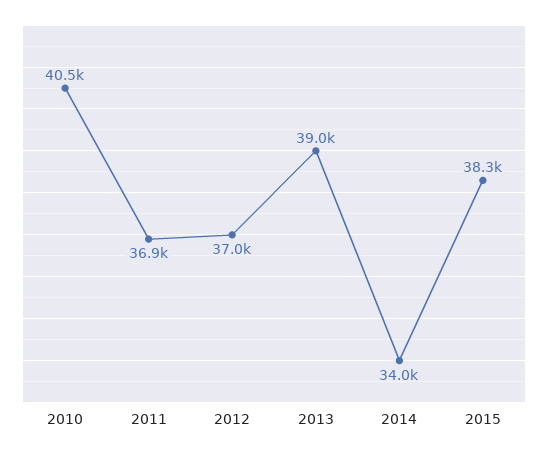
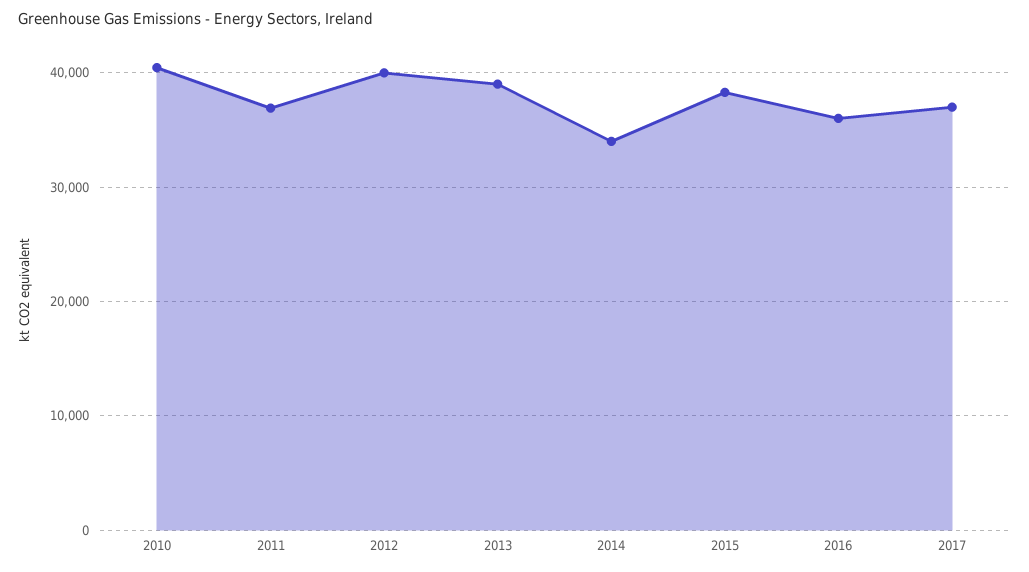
2012: 37000 -> 40000
2016: none -> 36000
2017: none -> 37000

